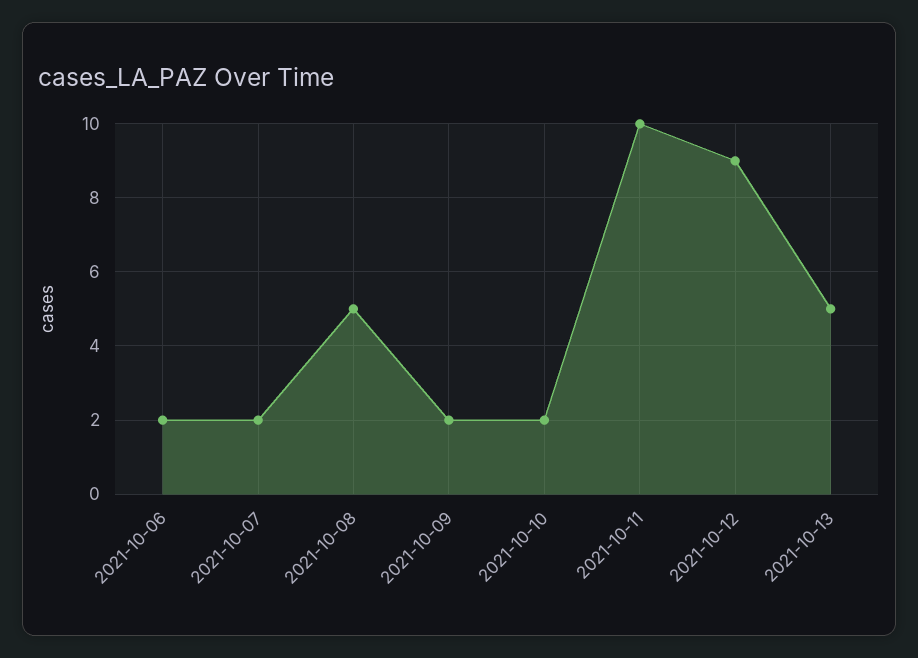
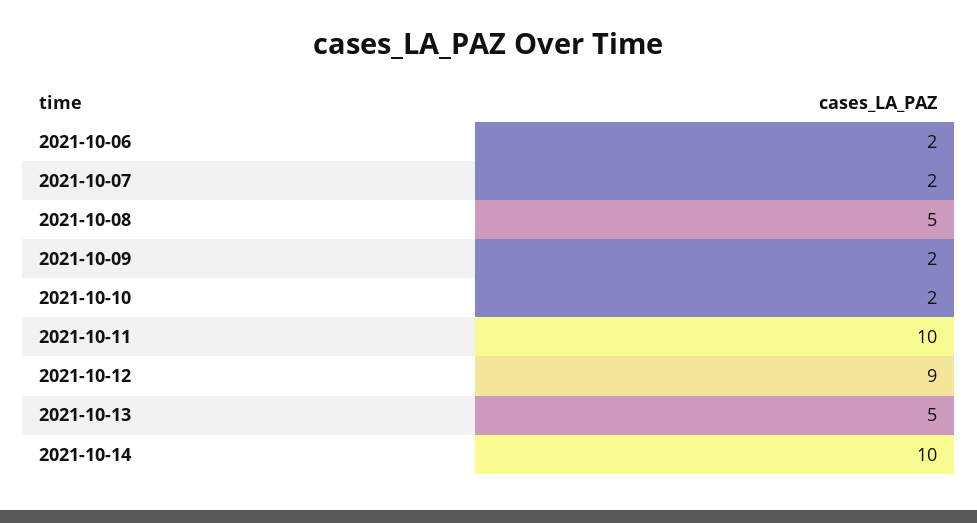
2021-10-14: none -> 10

